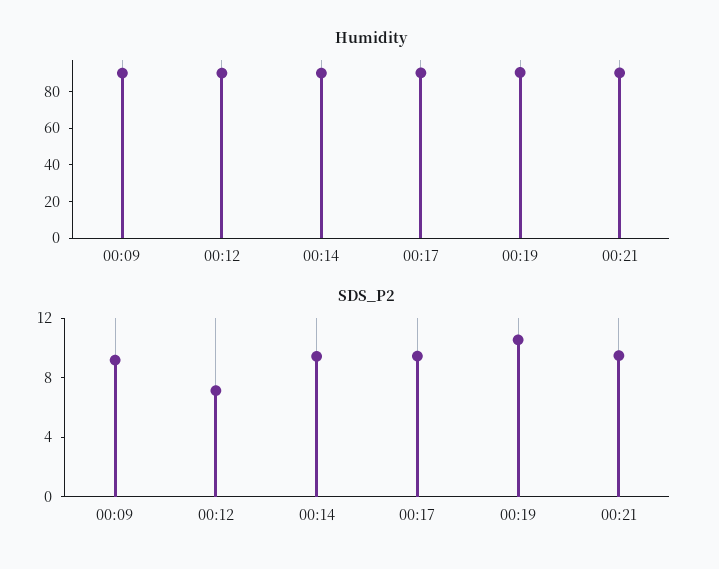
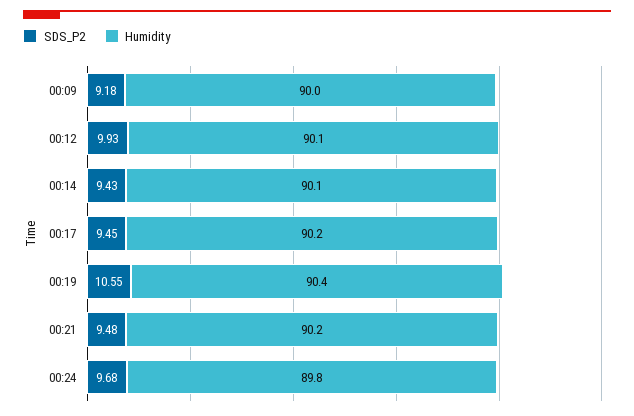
SDS_P2, 00:12: 7 -> 9.93
SDS_P2, 00:24: none -> 9.68
Humidity, 00:24: none -> 89.8

